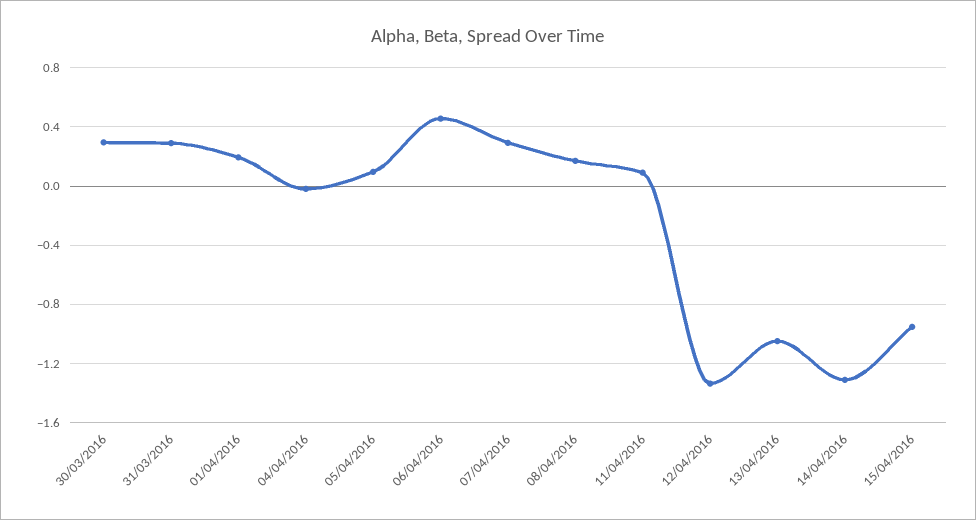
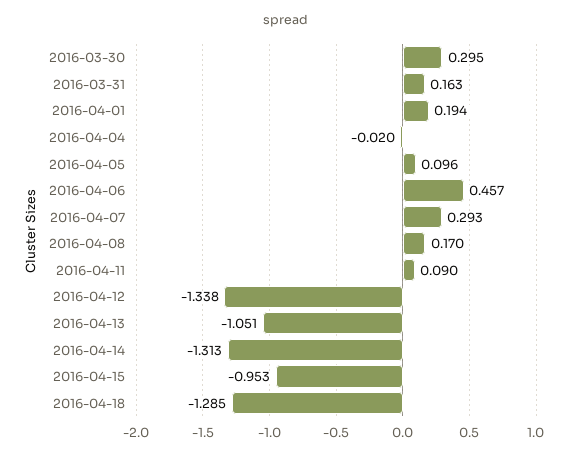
31/03/2016: 0.3 -> 0.163
2016-04-18: none -> -1.285

